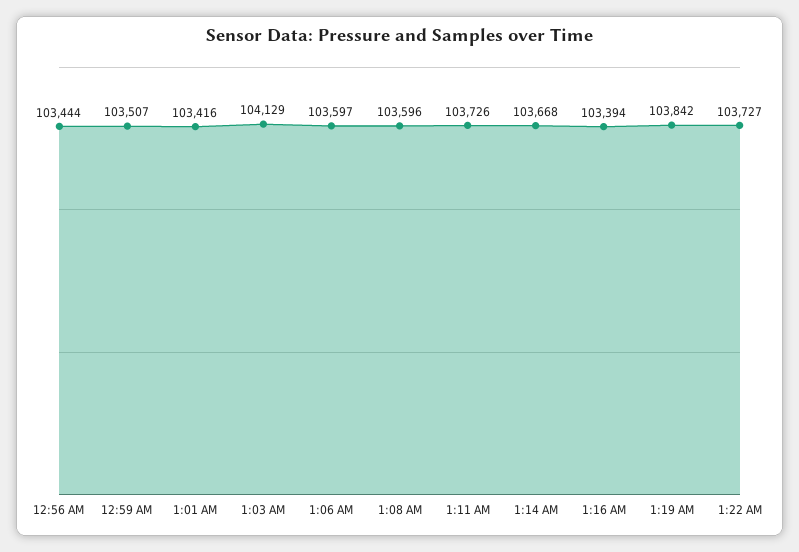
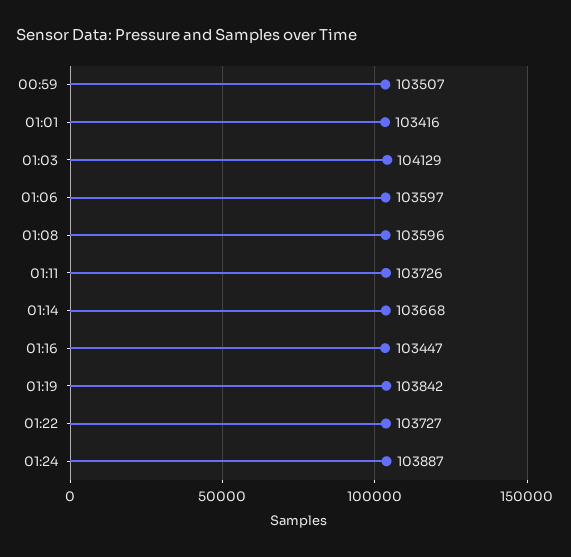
12:56 AM: 103444 -> none
1:16 AM: 103394 -> 103447
01:24: none -> 103887

